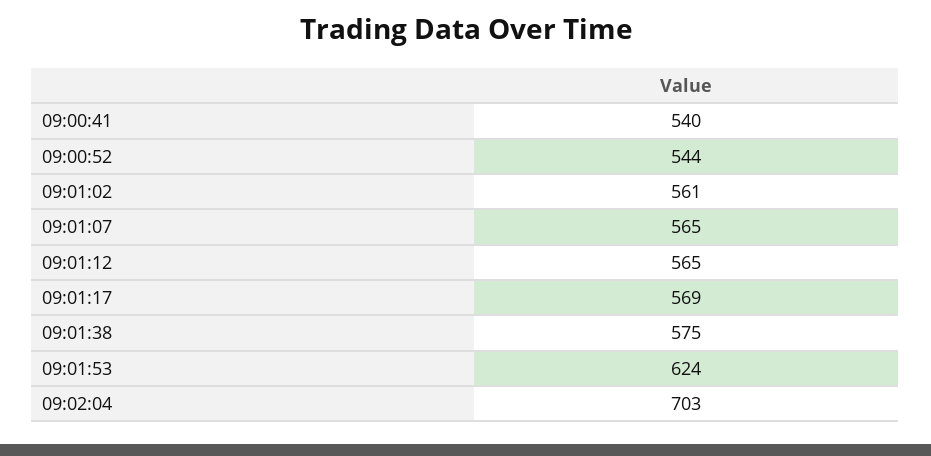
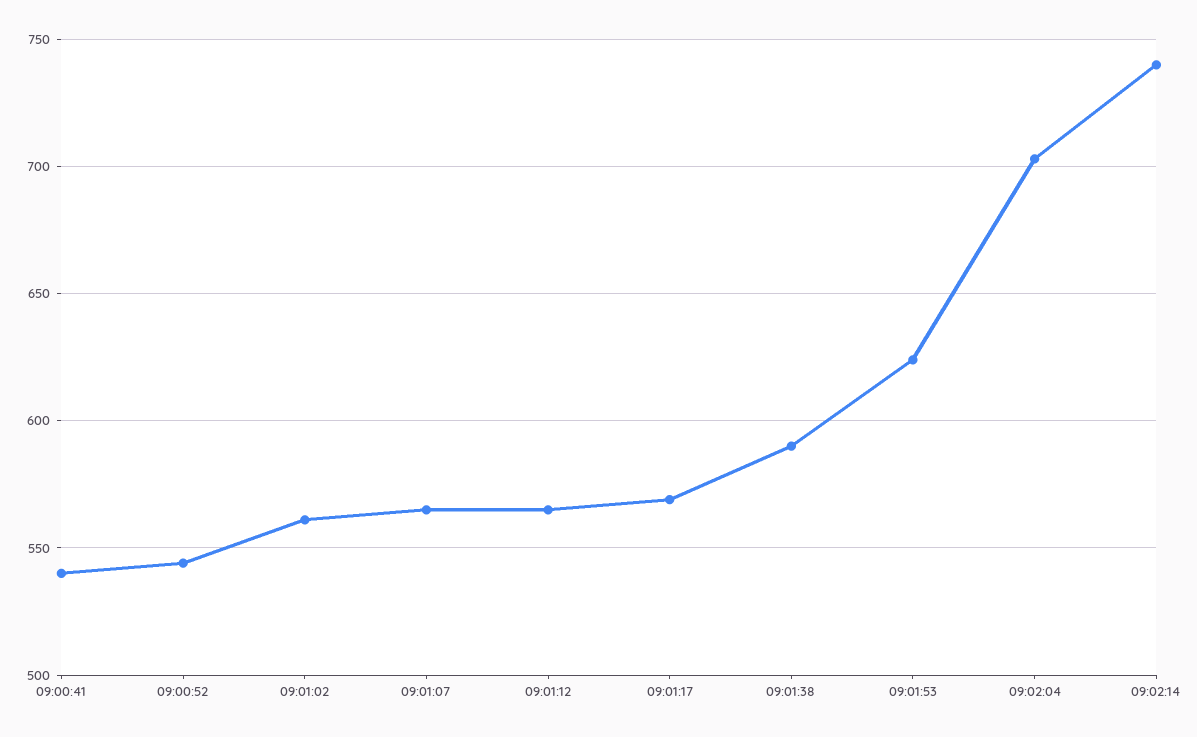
09:01:38: 575 -> 590
09:02:14: none -> 740

